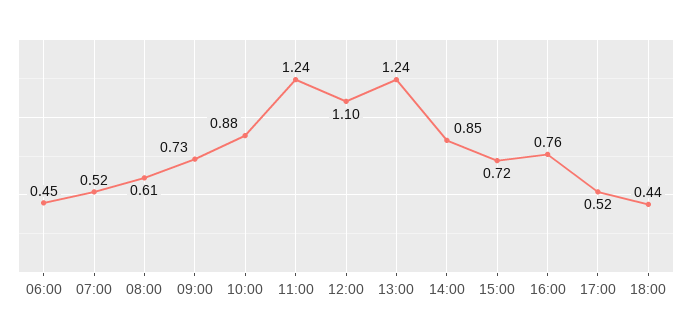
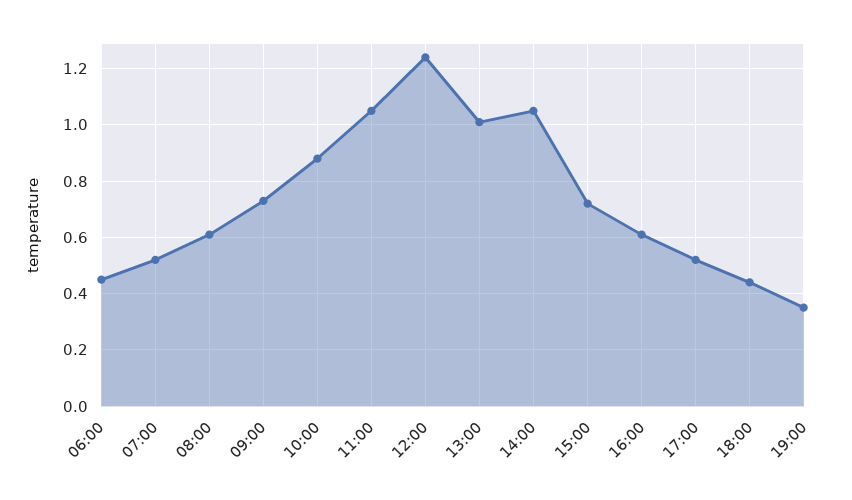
11:00: 1.24 -> 1.05
12:00: 1.1 -> 1.25
13:00: 1.24 -> 1
14:00: 0.85 -> 1.05
16:00: 0.76 -> 0.6
19:00: none -> 0.35

